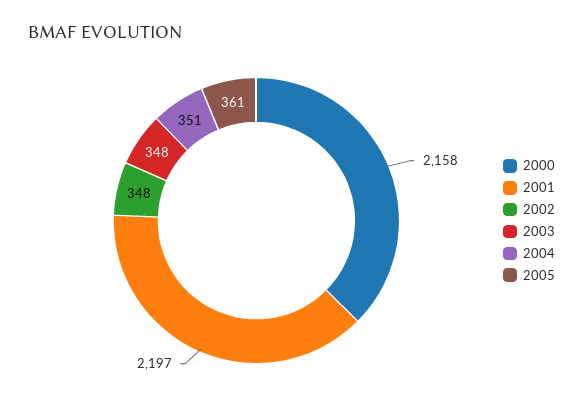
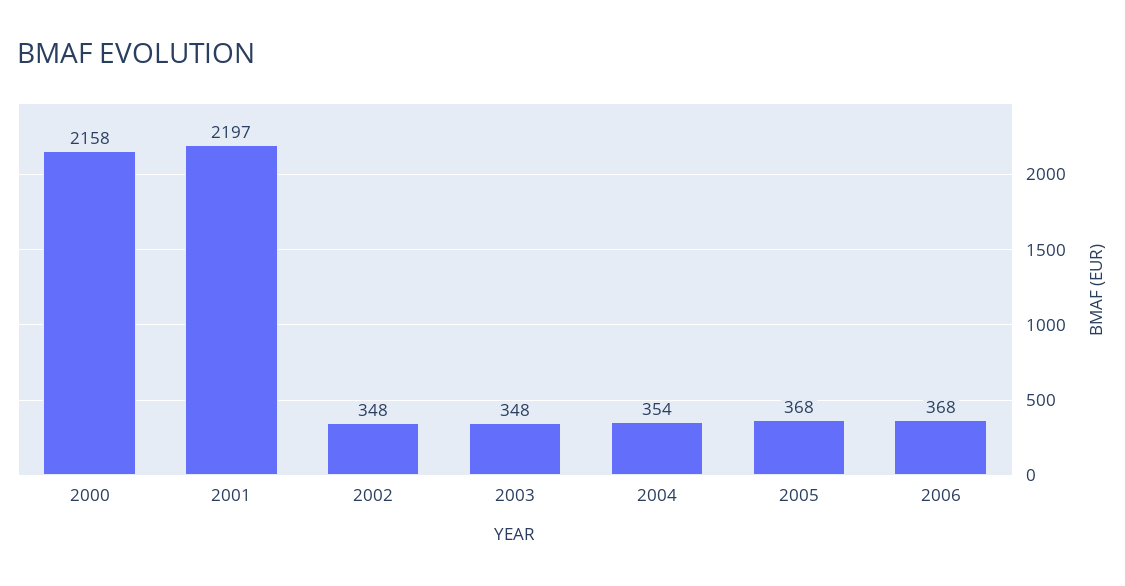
2004: 351 -> 354
2005: 361 -> 368
2006: none -> 368

